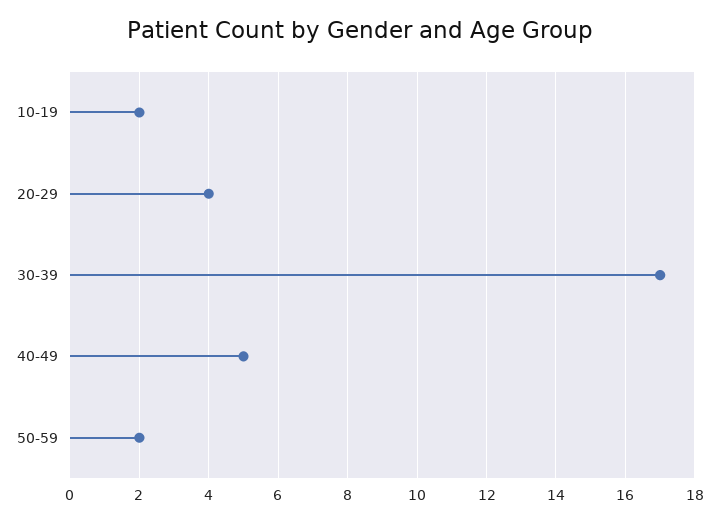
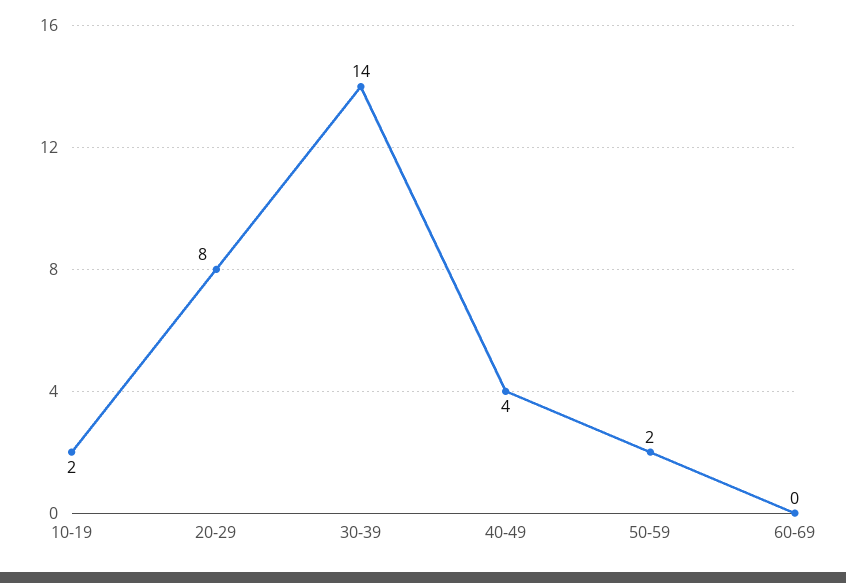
20-29: 4 -> 8
30-39: 17 -> 14
40-49: 5 -> 4
60-69: none -> 0

